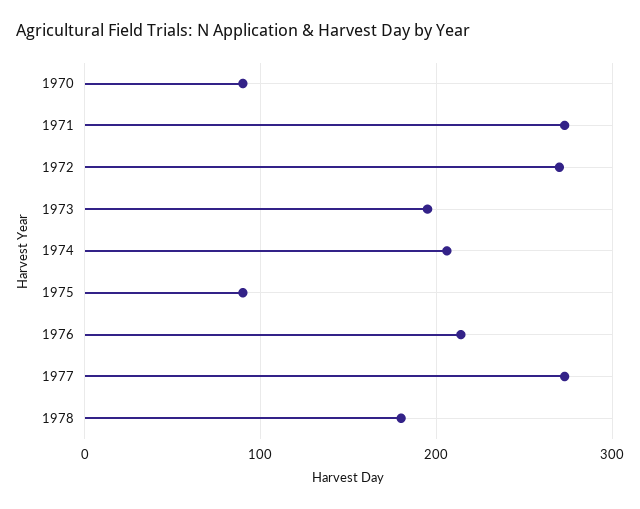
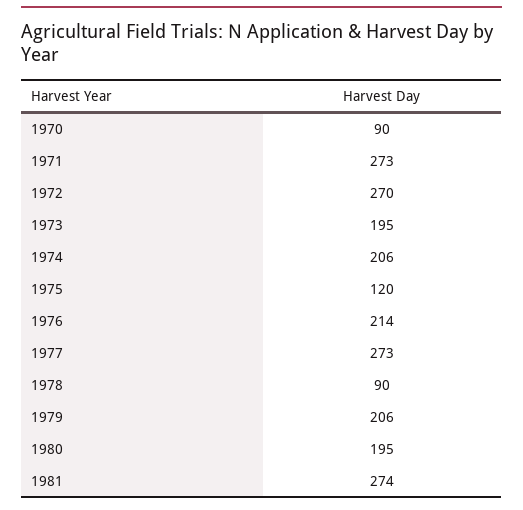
1975: 90 -> 120
1978: 180 -> 90
1979: none -> 206
1980: none -> 195
1981: none -> 274

